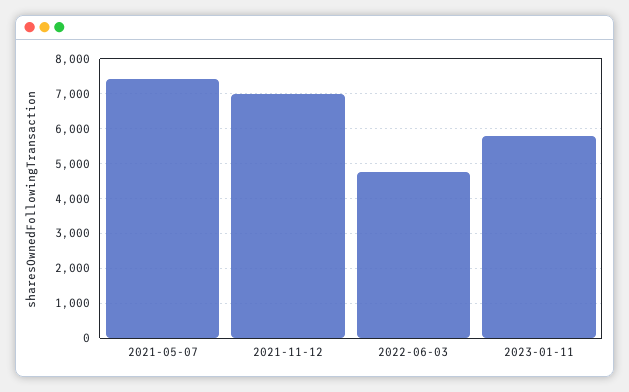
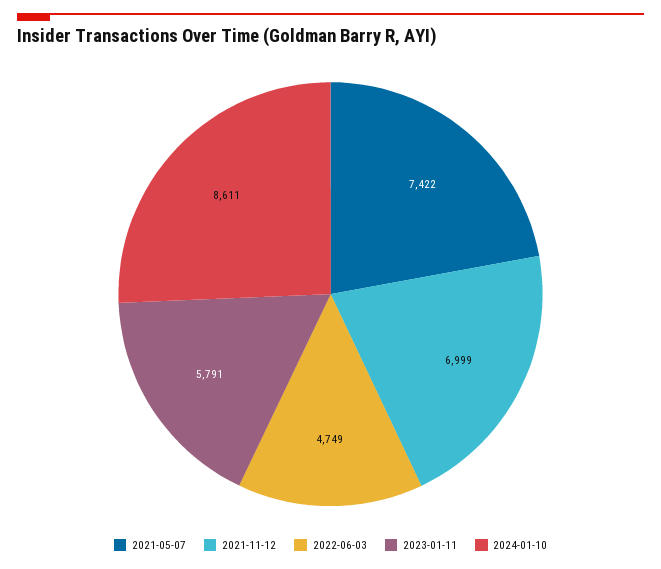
2024-01-10: none -> 8611

